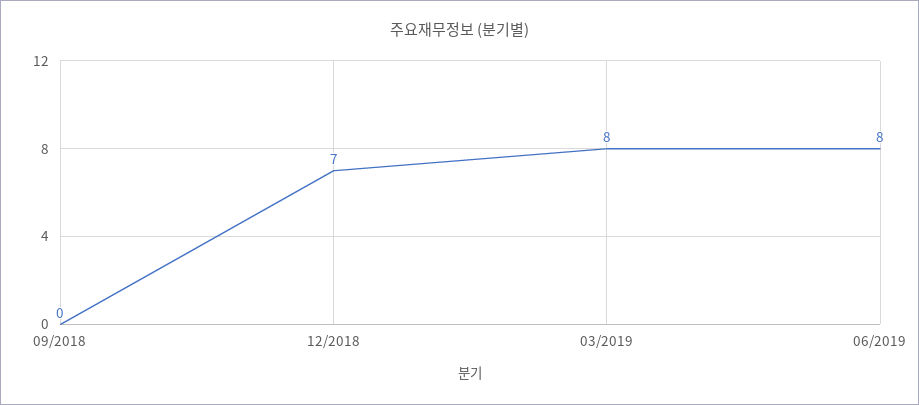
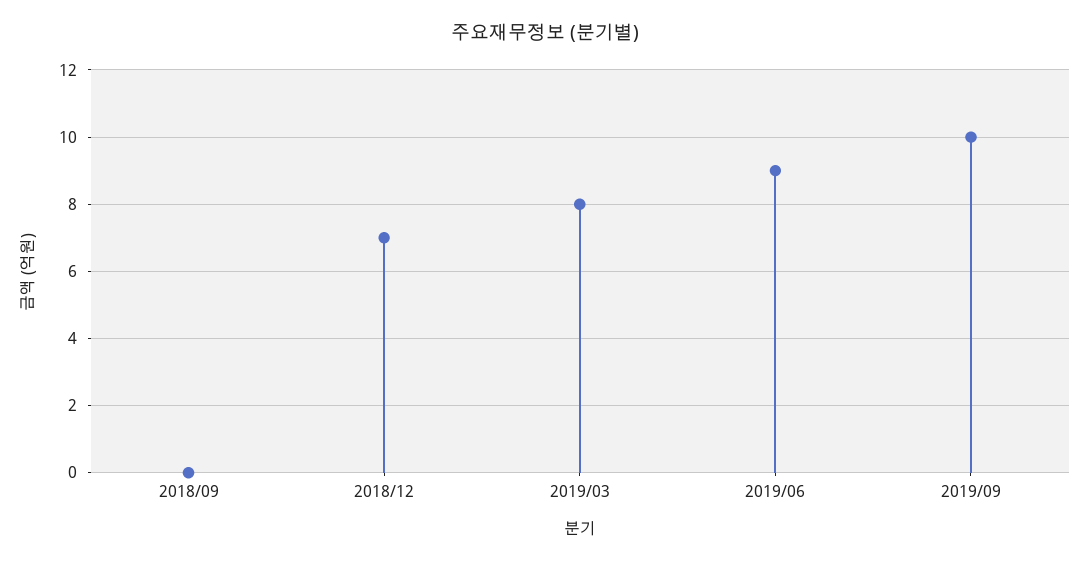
06/2019: 8 -> 9
2019/09: none -> 10

